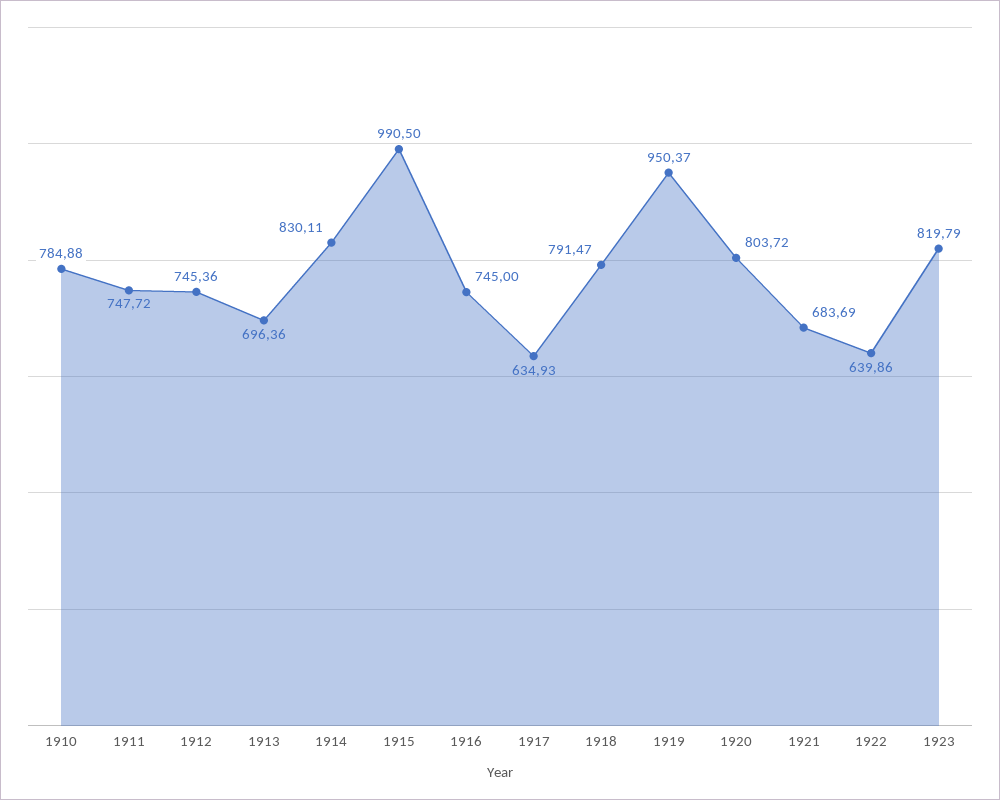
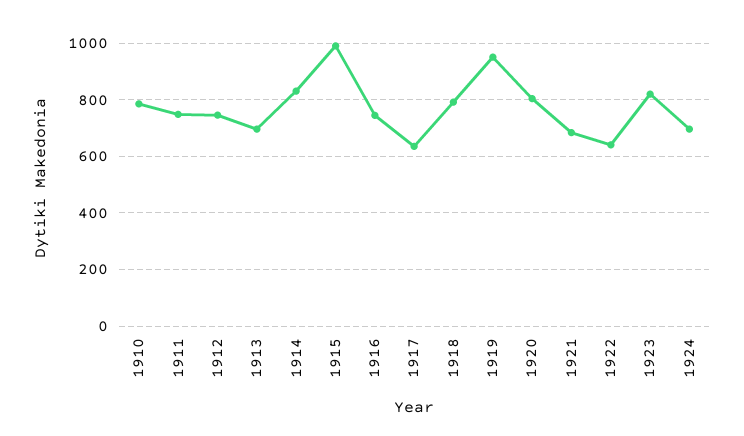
1924: none -> 700

